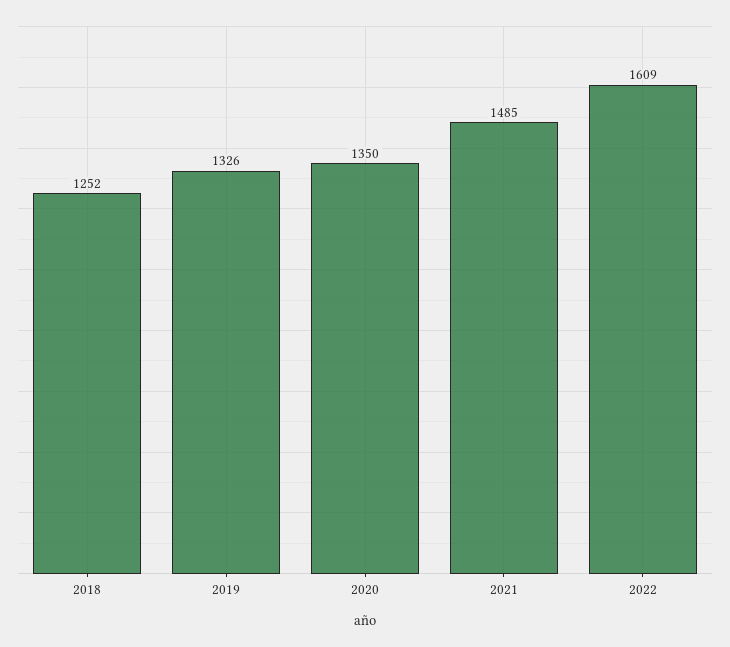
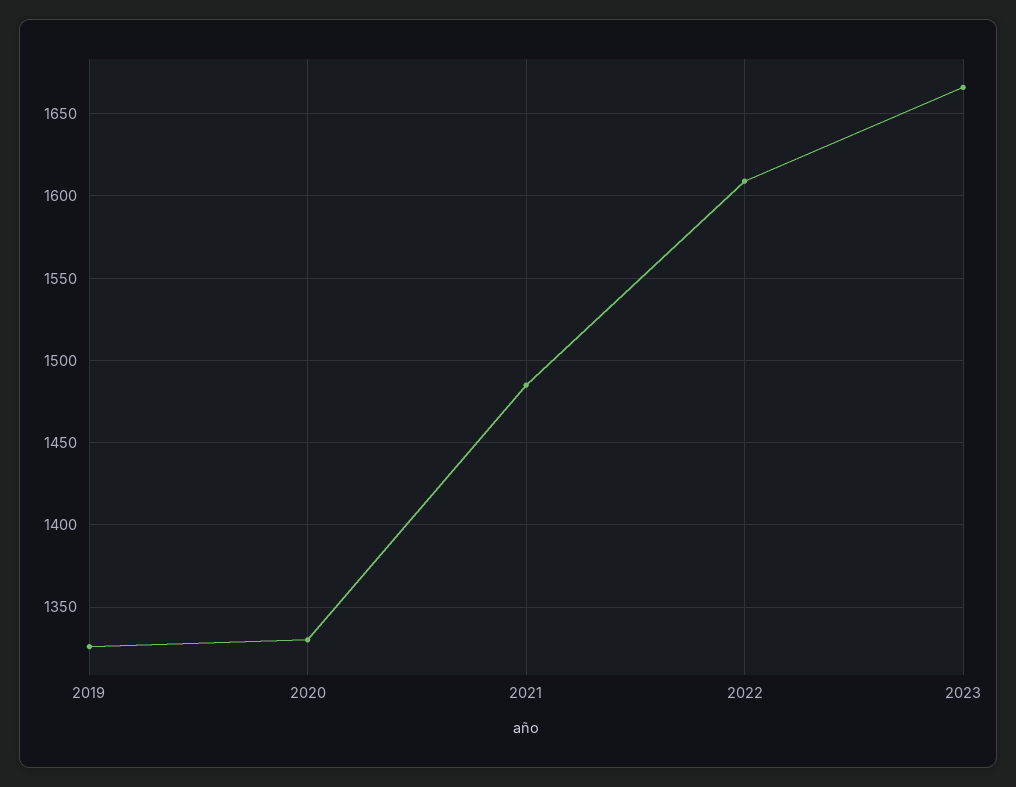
2018: 1252 -> none
2020: 1350 -> 1330
2023: none -> 1665

